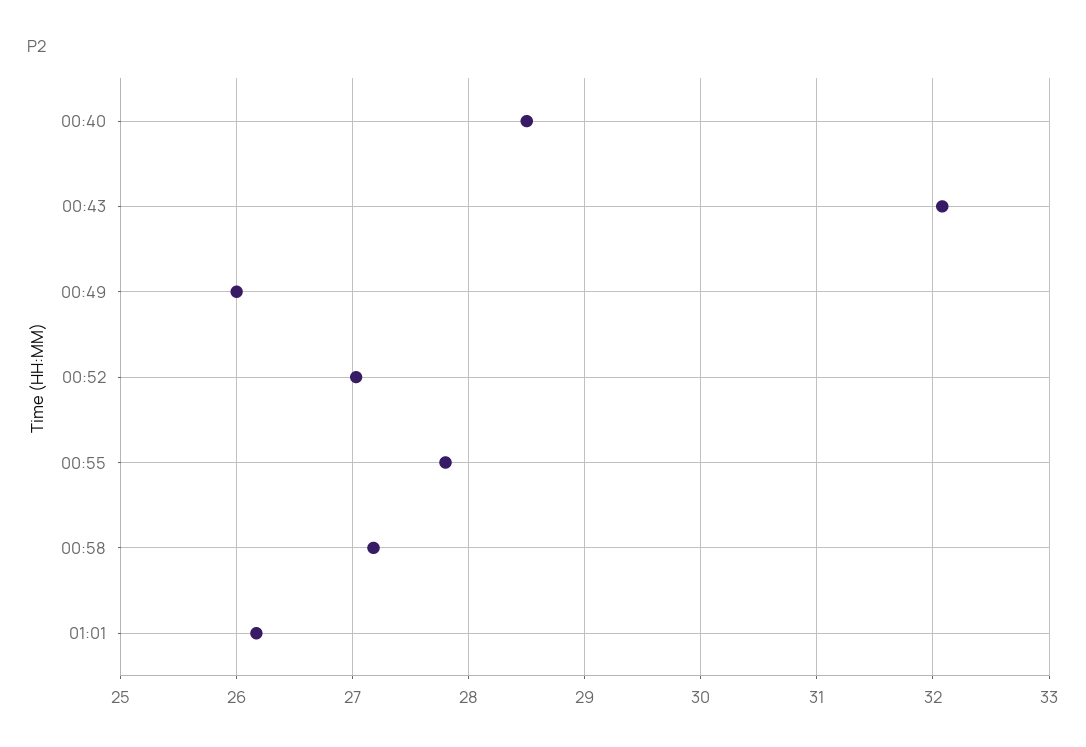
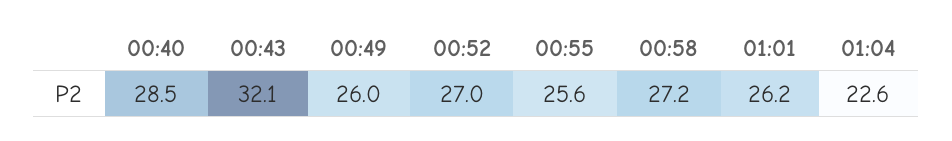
00:55: 27.8 -> 25.6
01:04: none -> 22.6

